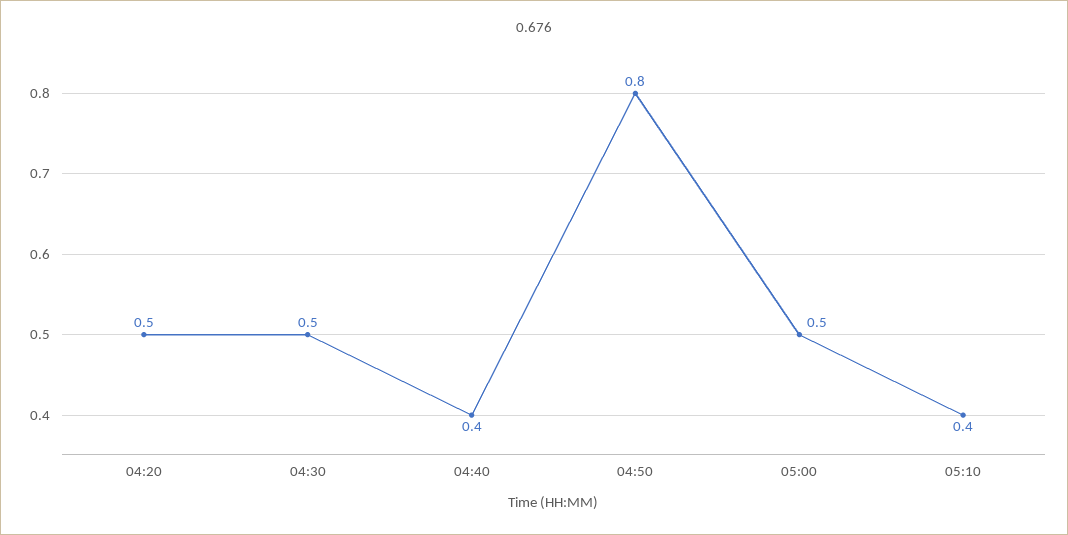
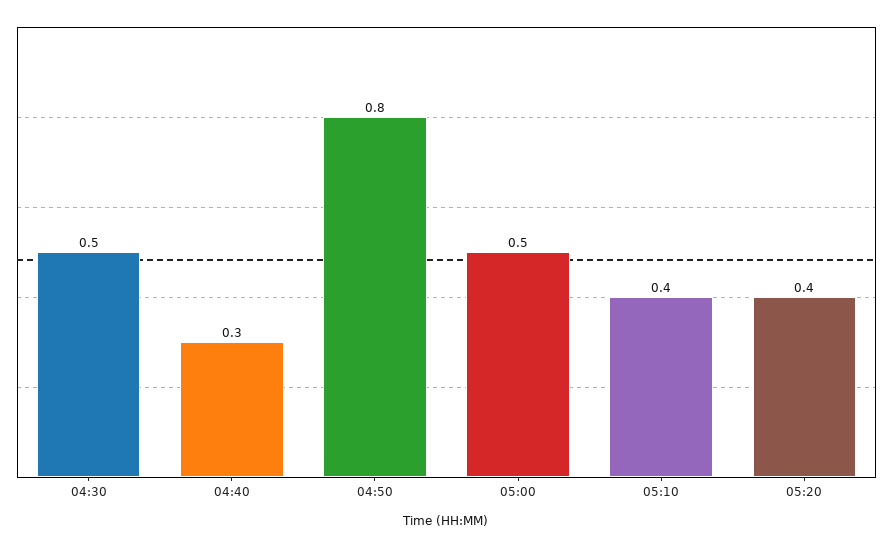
04:20: 0.5 -> none
04:40: 0.4 -> 0.3
05:20: none -> 0.4

